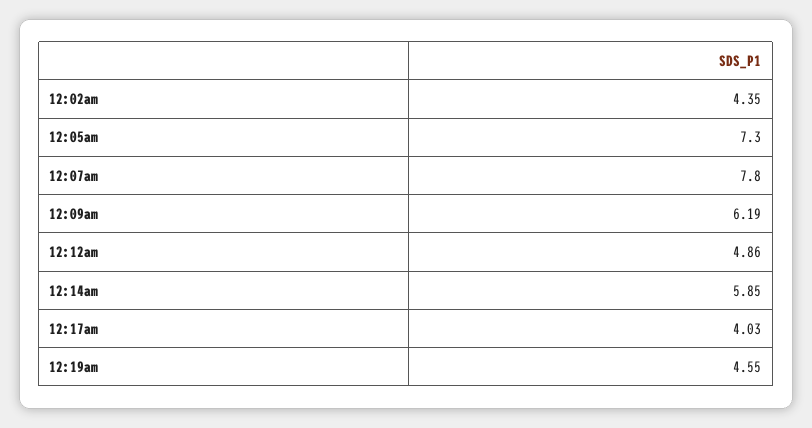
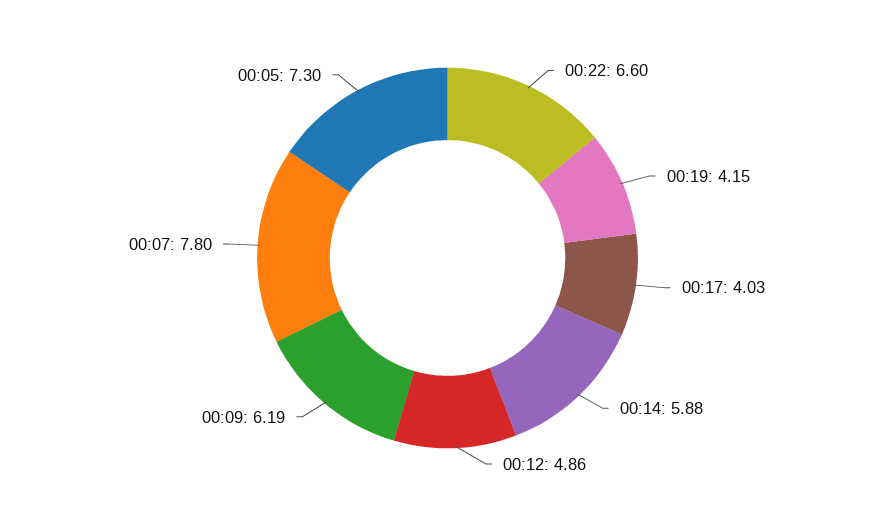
12:02am: 4.35 -> none
12:14am: 5.85 -> 5.88
12:19am: 4.55 -> 4.15
00:22: none -> 6.6

